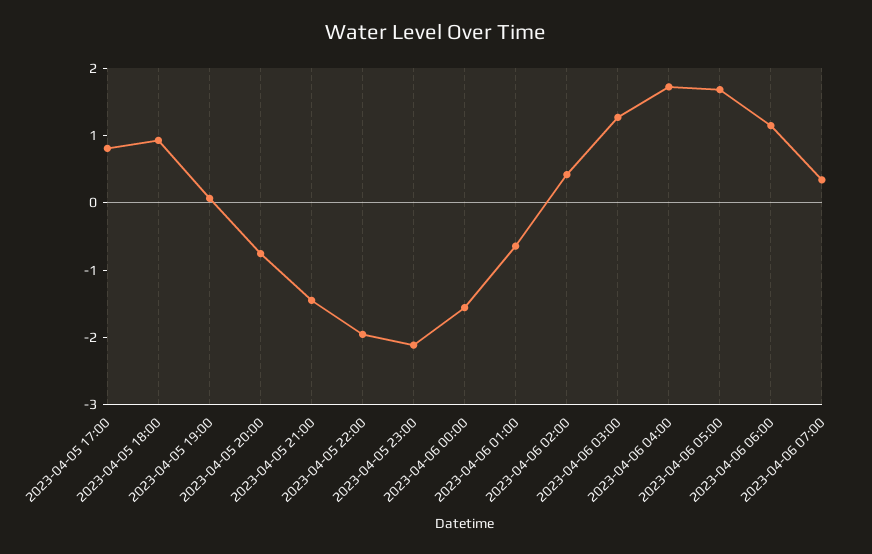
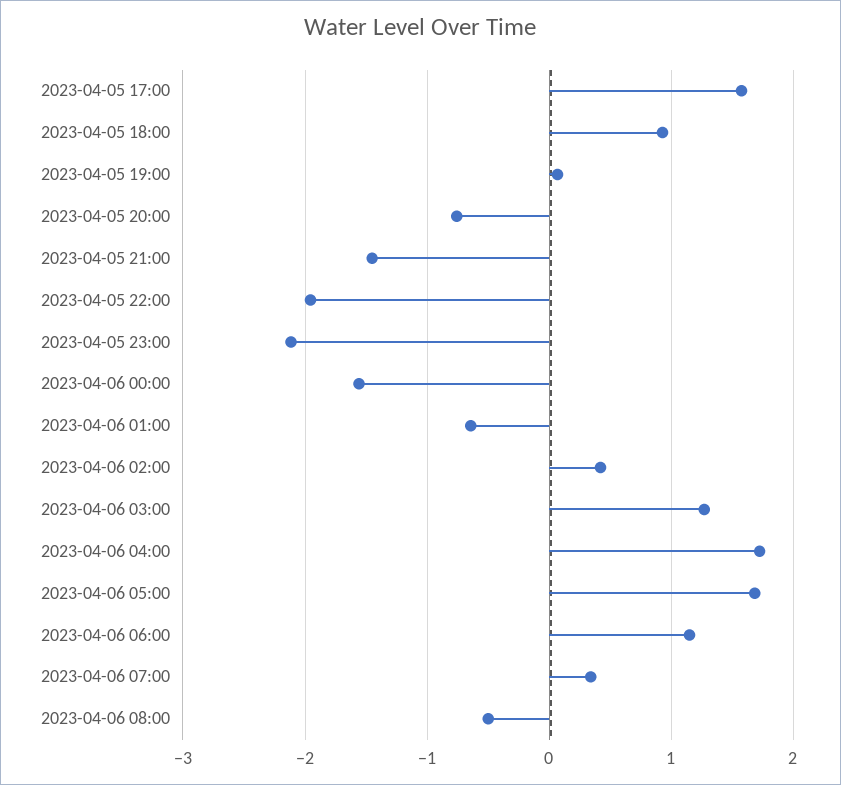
2023-04-05 17:00: 0.8 -> 1.6
2023-04-06 08:00: none -> -0.5

